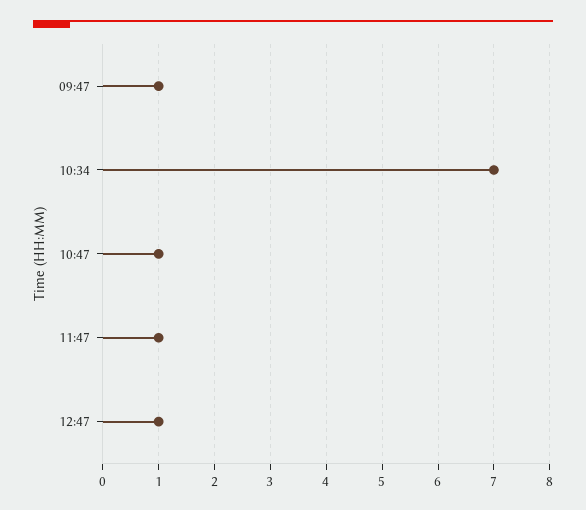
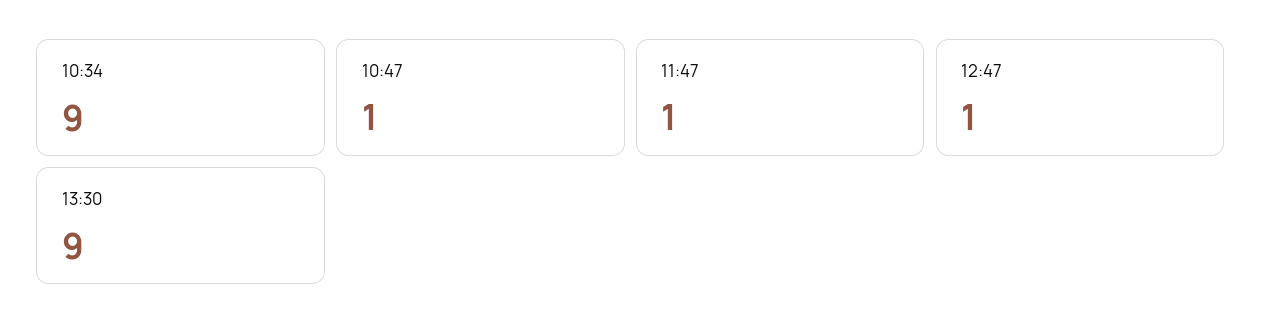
09:47: 1 -> none
10:34: 7 -> 9
13:30: none -> 9

